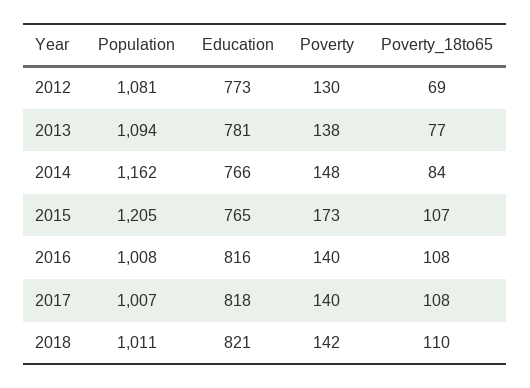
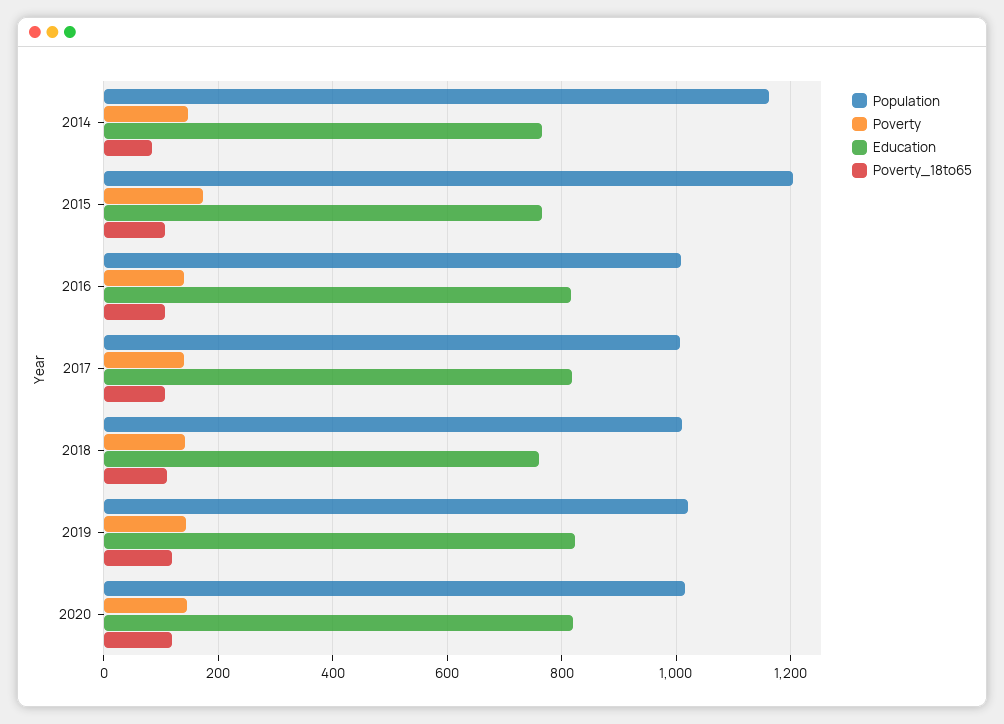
Population, 2012: 1081 -> none
Education, 2012: 773 -> none
Poverty, 2012: 130 -> none
Poverty_18to65, 2012: 69 -> none
Population, 2013: 1094 -> none
Education, 2013: 781 -> none
Poverty, 2013: 138 -> none
Poverty_18to65, 2013: 77 -> none
Education, 2018: 821 -> 760
Population, 2019: none -> 1020
Poverty, 2019: none -> 140
Education, 2019: none -> 820
Poverty_18to65, 2019: none -> 120
Population, 2020: none -> 1020
Poverty, 2020: none -> 140
Education, 2020: none -> 820
Poverty_18to65, 2020: none -> 120

